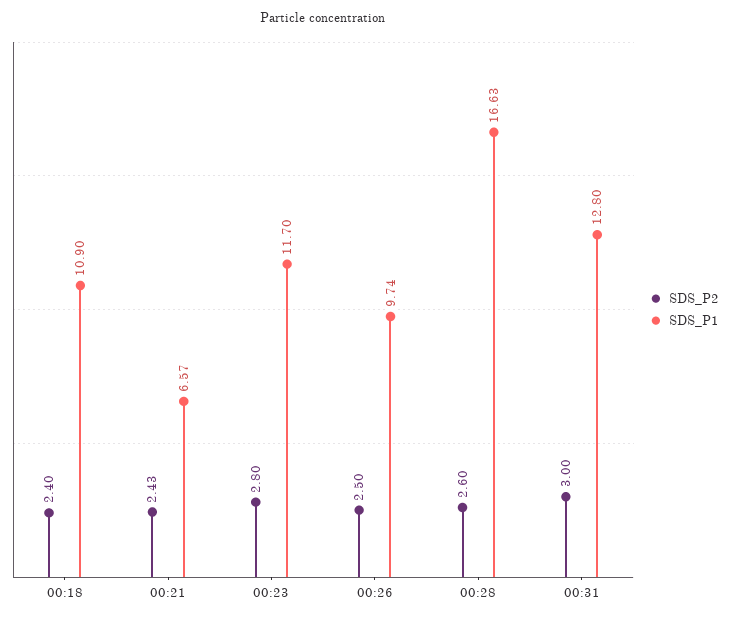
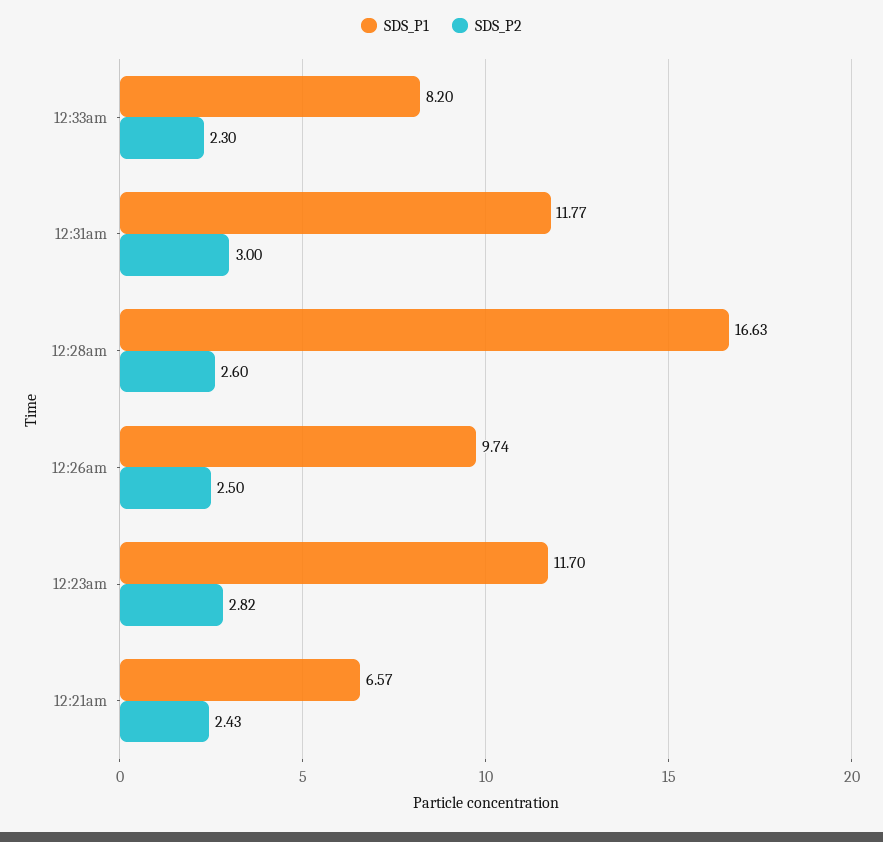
SDS_P2, 00:18: 2.4 -> none
SDS_P1, 00:18: 10.9 -> none
SDS_P2, 00:23: 2.8 -> 2.82
SDS_P1, 00:31: 12.8 -> 11.77
SDS_P1, 12:33am: none -> 8.2
SDS_P2, 12:33am: none -> 2.3

